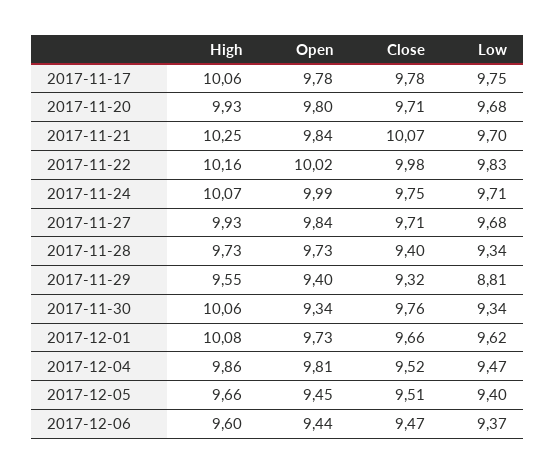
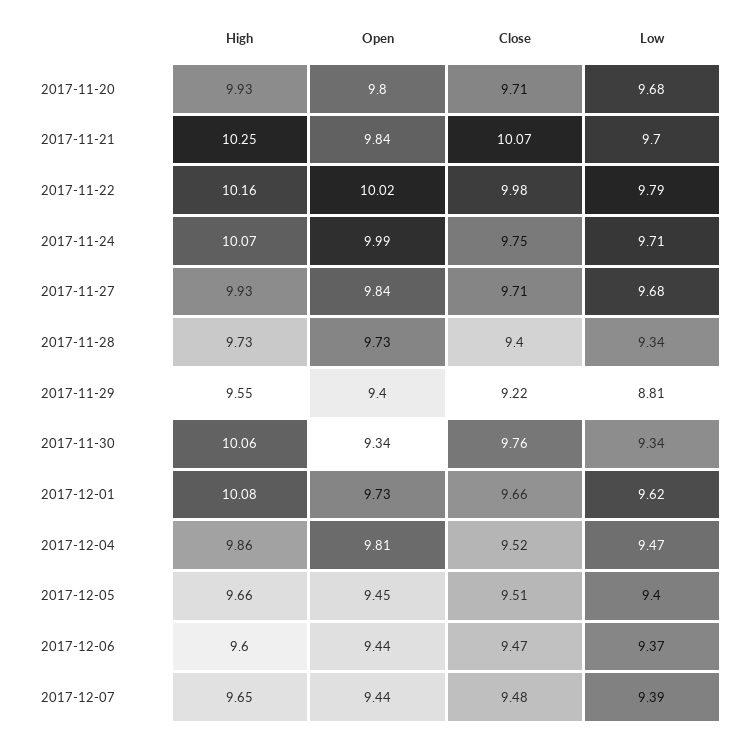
High, 2017-11-17: 10.06 -> none
Open, 2017-11-17: 9.78 -> none
Close, 2017-11-17: 9.78 -> none
Low, 2017-11-17: 9.75 -> none
Low, 2017-11-22: 9.83 -> 9.79
Close, 2017-11-29: 9.32 -> 9.22
High, 2017-12-07: none -> 9.65
Open, 2017-12-07: none -> 9.44
Close, 2017-12-07: none -> 9.48
Low, 2017-12-07: none -> 9.39

